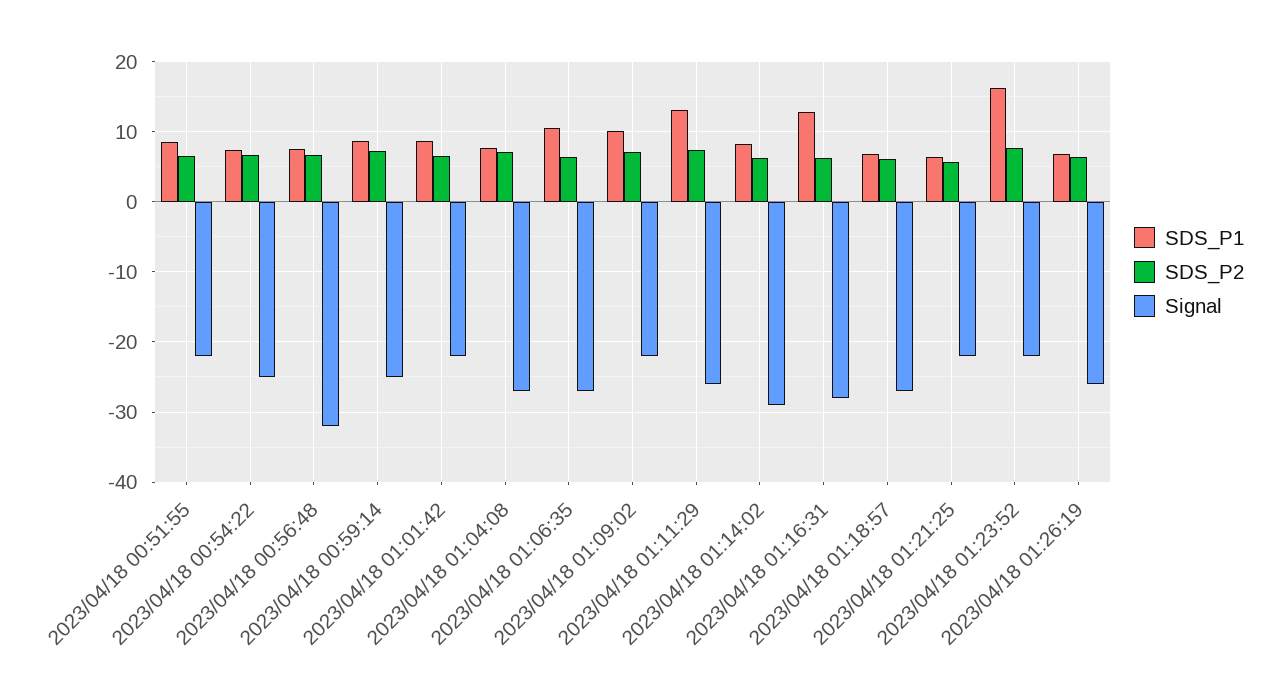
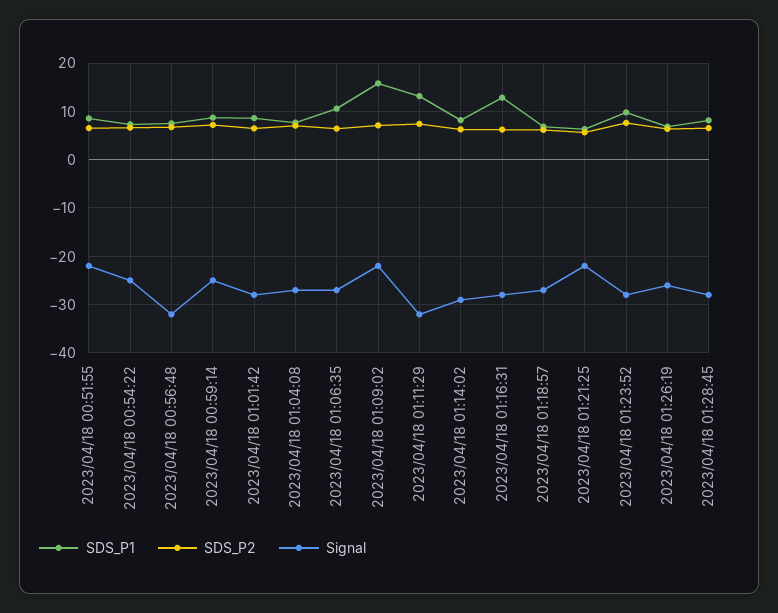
Signal, 2023/04/18 01:01:42: -22 -> -28
SDS_P1, 2023/04/18 01:09:02: 10 -> 16
Signal, 2023/04/18 01:11:29: -26 -> -32
SDS_P1, 2023/04/18 01:23:52: 16 -> 10
Signal, 2023/04/18 01:23:52: -22 -> -28
SDS_P1, 2023/04/18 01:28:45: none -> 8
SDS_P2, 2023/04/18 01:28:45: none -> 6
Signal, 2023/04/18 01:28:45: none -> -28

